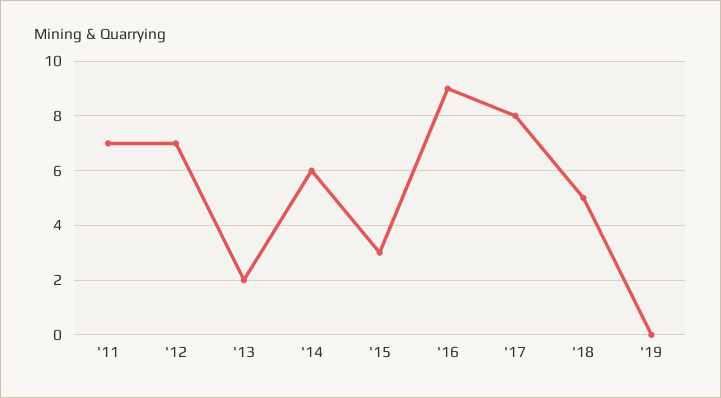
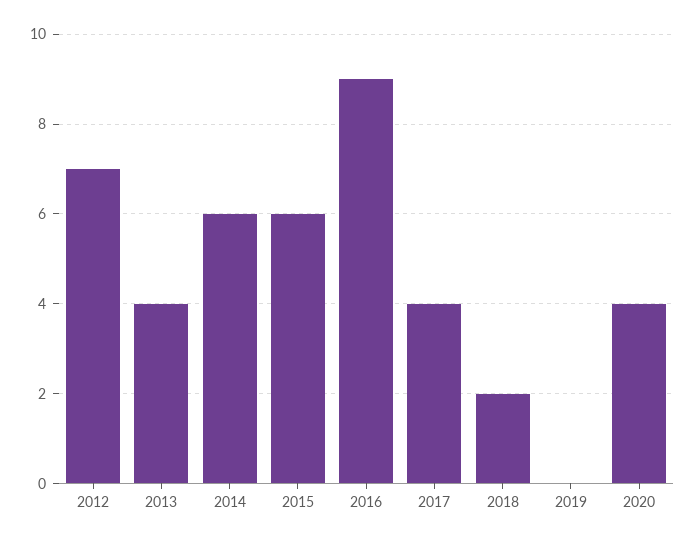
'11: 7 -> none
'13: 2 -> 4
'15: 3 -> 6
'17: 8 -> 4
'18: 5 -> 2
2020: none -> 4

